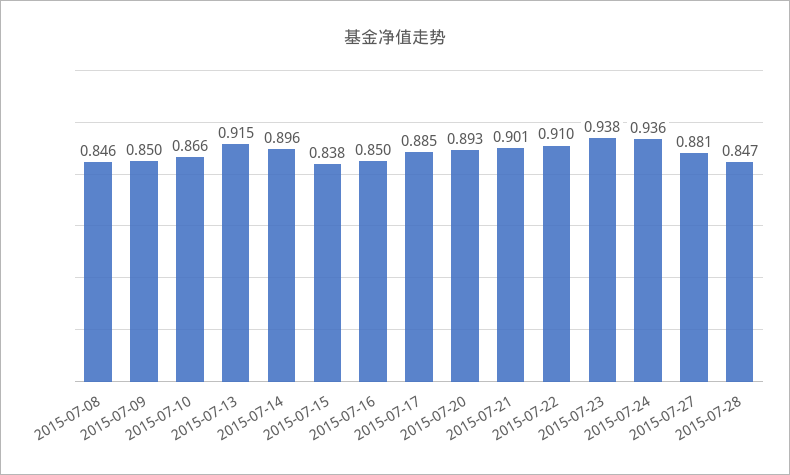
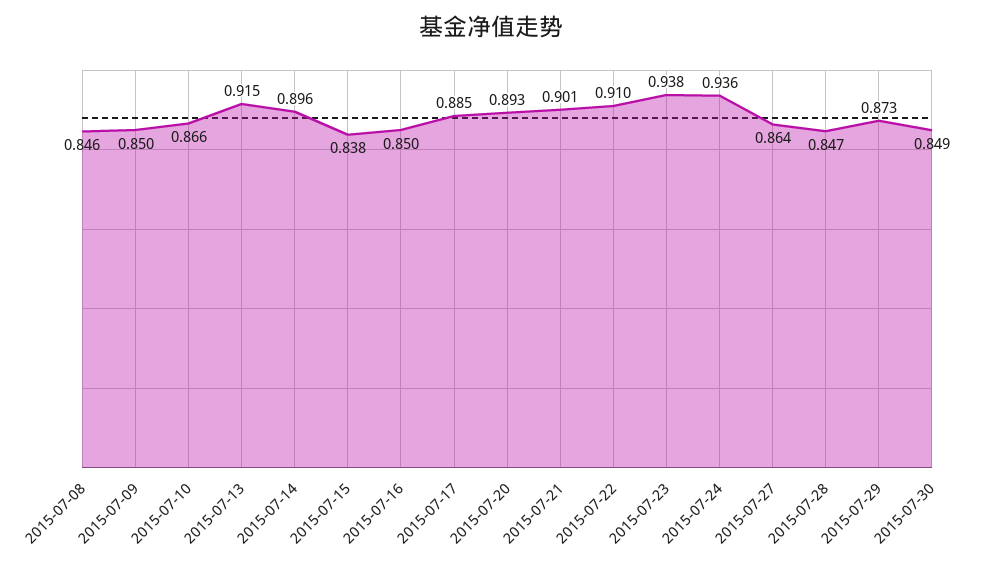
2015-07-27: 0.881 -> 0.864
2015-07-29: none -> 0.873
2015-07-30: none -> 0.849

